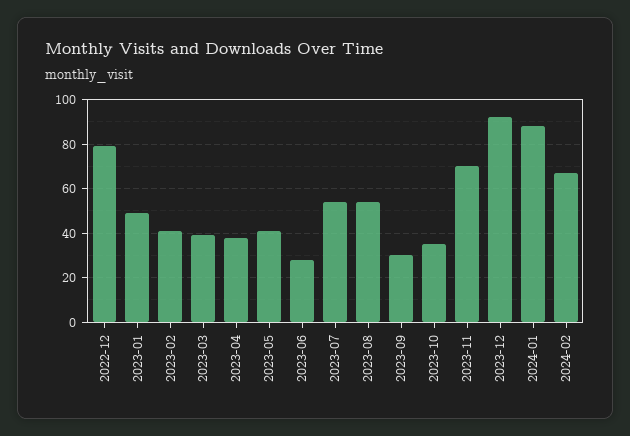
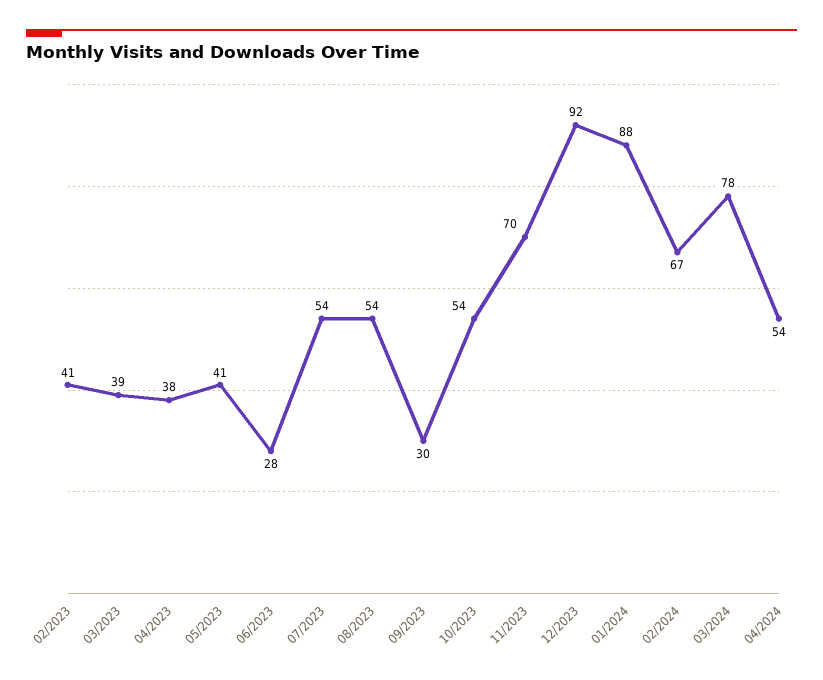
2022-12: 80 -> none
2023-01: 50 -> none
2023-10: 35 -> 54
03/2024: none -> 78
04/2024: none -> 54

